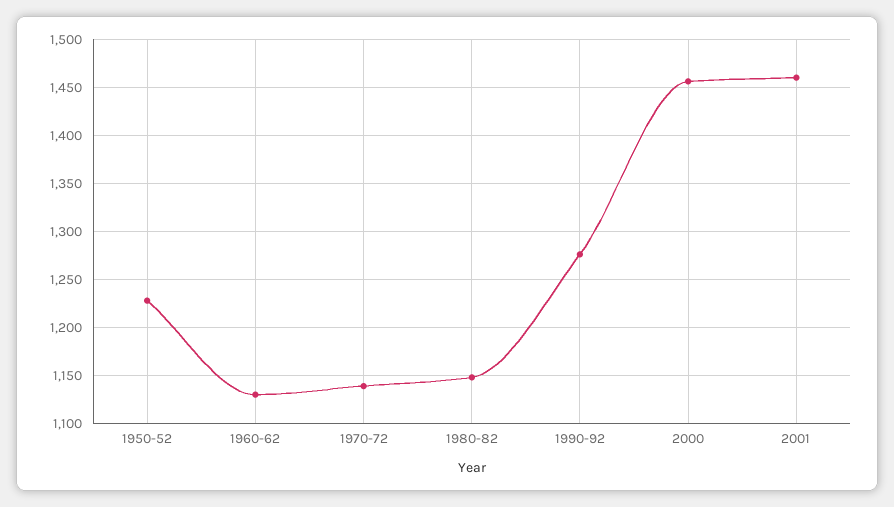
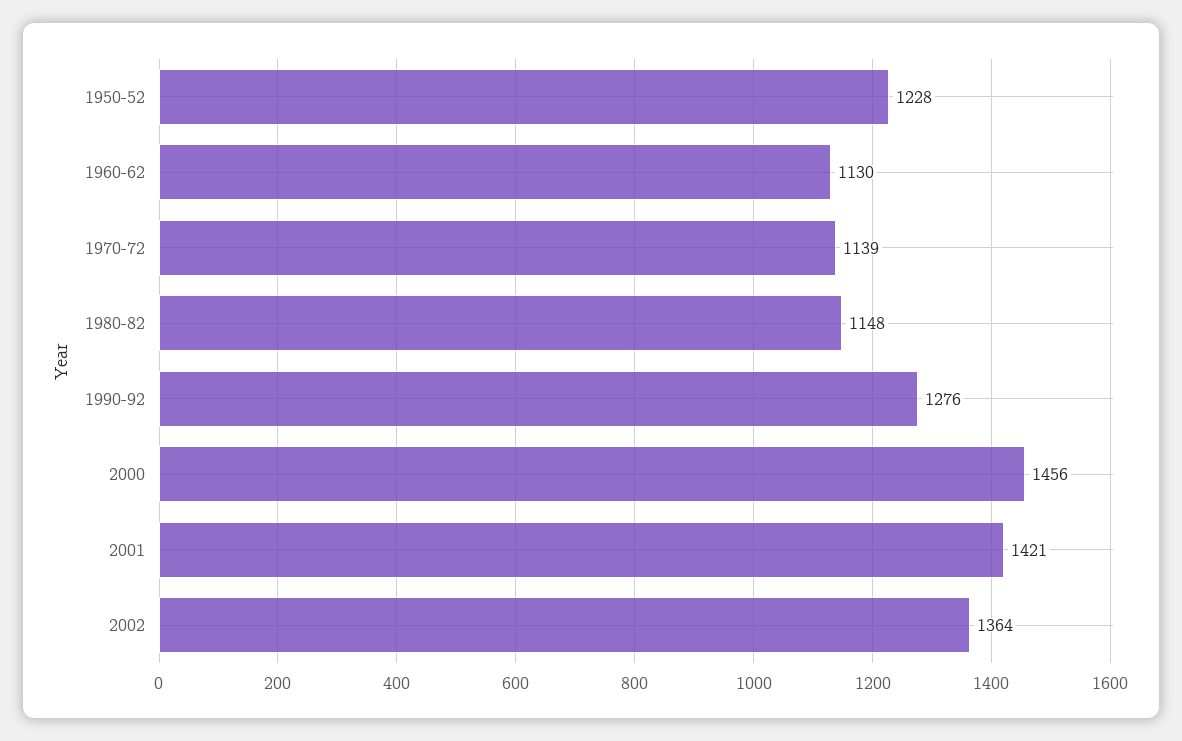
2001: 1460 -> 1421
2002: none -> 1364

